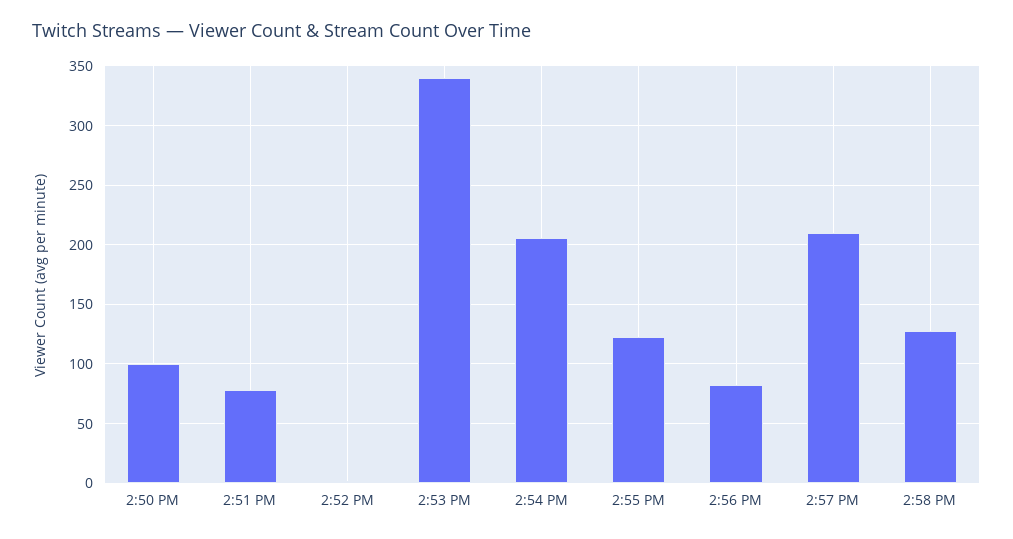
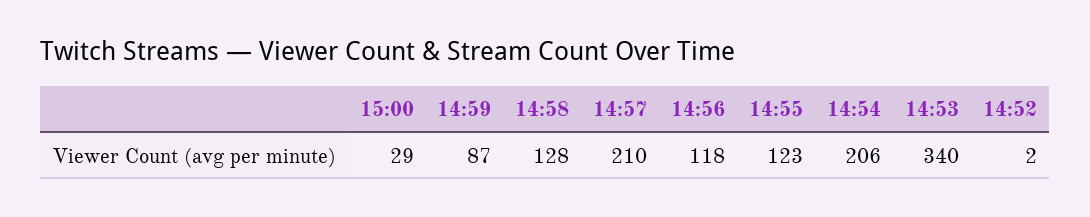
2:50 PM: 100 -> none
2:51 PM: 80 -> none
2:56 PM: 80 -> 118
15:00: none -> 29
14:59: none -> 87

